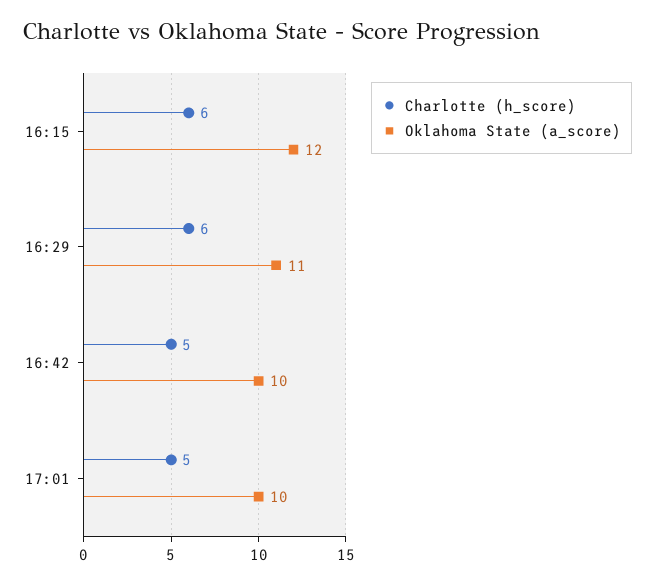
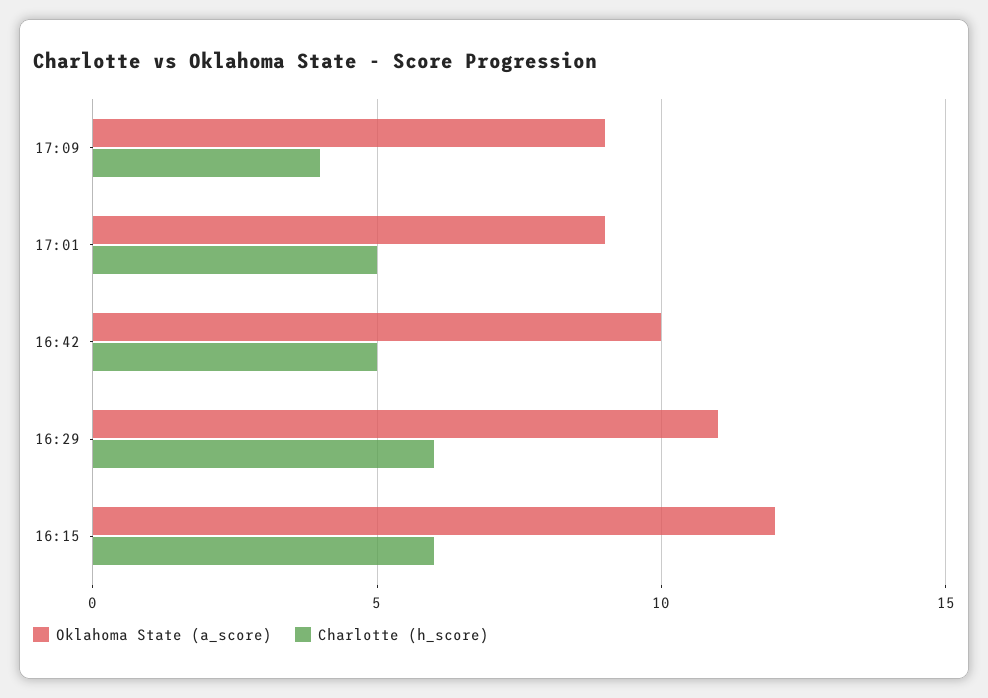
Oklahoma State (a_score), 17:01: 10 -> 9
Oklahoma State (a_score), 17:09: none -> 9
Charlotte (h_score), 17:09: none -> 4

